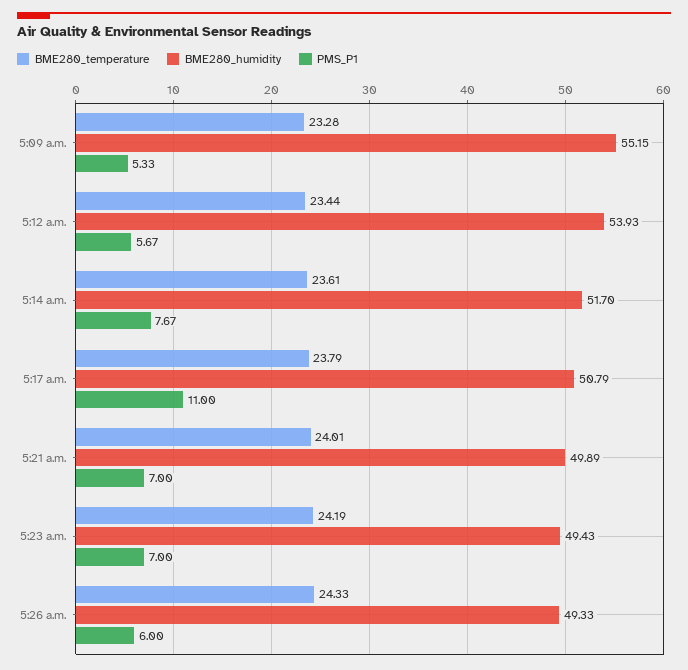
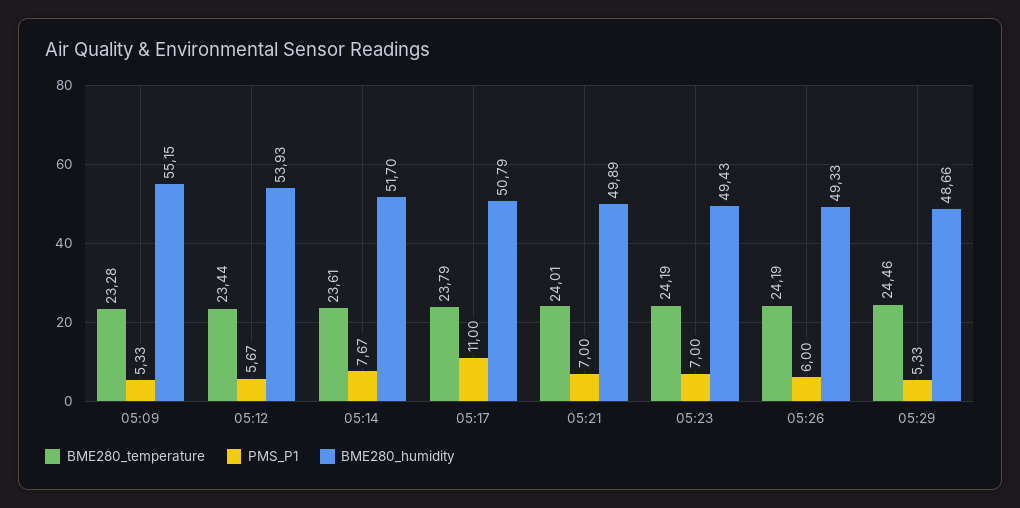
BME280_temperature, 5:26 a.m.: 24.33 -> 24.19
BME280_temperature, 05:29: none -> 24.46
PMS_P1, 05:29: none -> 5.33
BME280_humidity, 05:29: none -> 48.66

